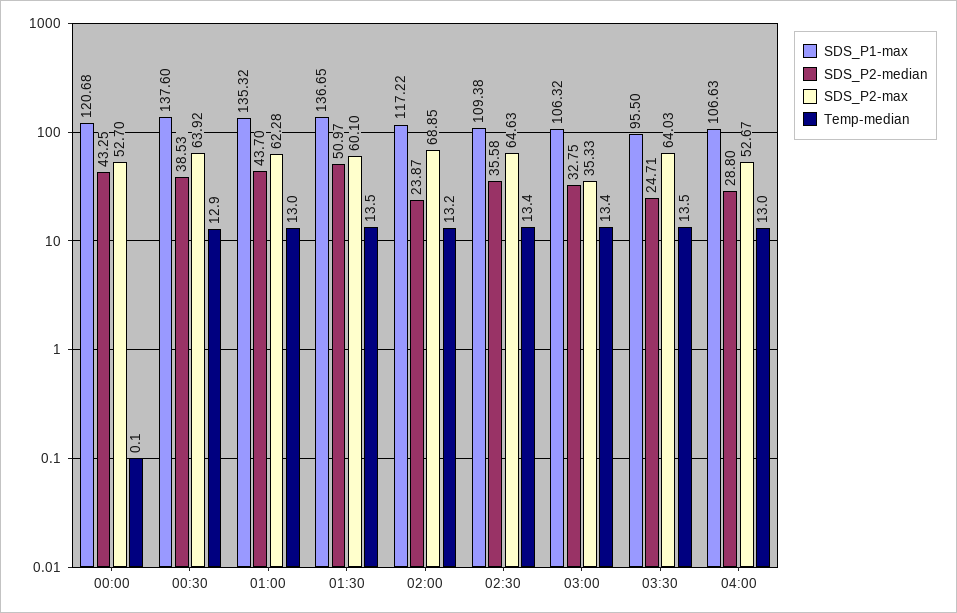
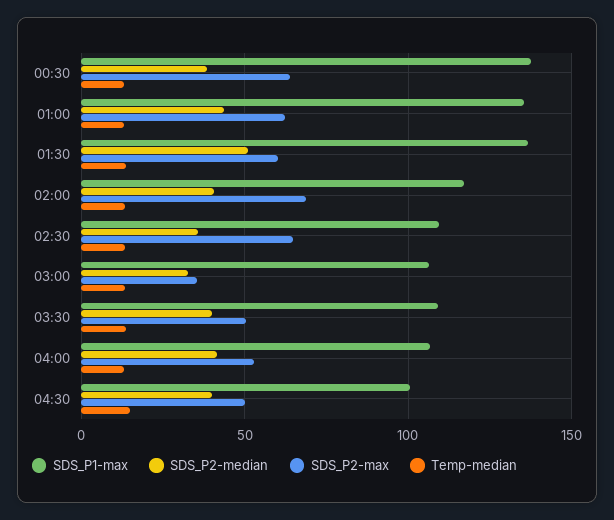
SDS_P1-max, 00:00: 120.68 -> none
SDS_P2-median, 00:00: 43.25 -> none
SDS_P2-max, 00:00: 52.7 -> none
Temp-median, 00:00: 0.1 -> none
SDS_P2-median, 02:00: 23.87 -> 40
SDS_P1-max, 03:30: 95.5 -> 110
SDS_P2-median, 03:30: 24.71 -> 40
SDS_P2-max, 03:30: 64.03 -> 50
SDS_P2-median, 04:00: 28.8 -> 40
SDS_P1-max, 04:30: none -> 100
SDS_P2-median, 04:30: none -> 40
SDS_P2-max, 04:30: none -> 50
Temp-median, 04:30: none -> 15

